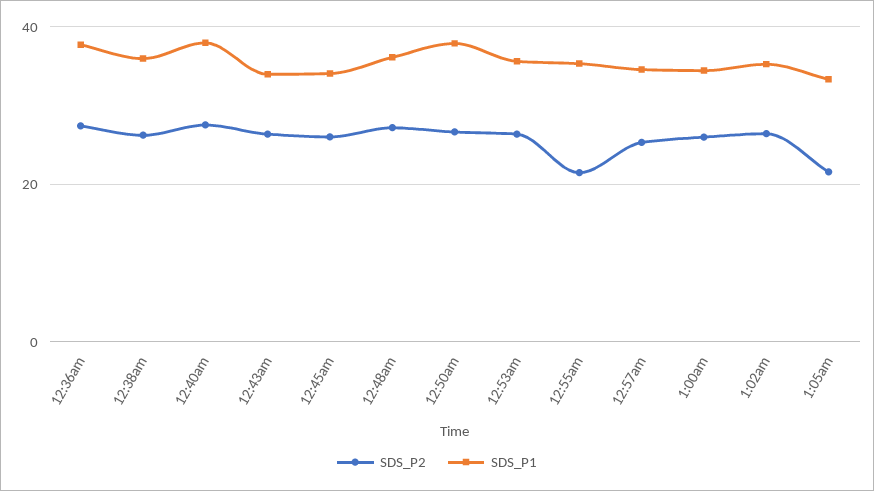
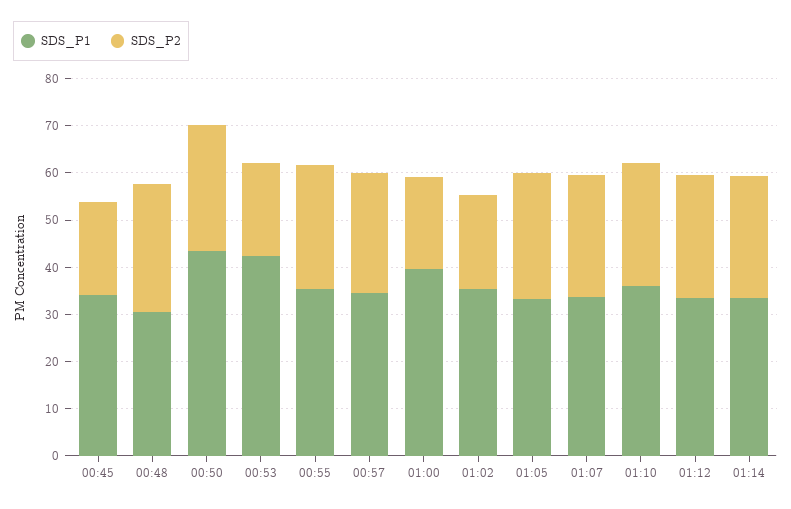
SDS_P2, 12:36am: 28 -> none
SDS_P1, 12:36am: 38 -> none
SDS_P2, 12:38am: 26 -> none
SDS_P1, 12:38am: 36 -> none
SDS_P2, 12:40am: 28 -> none
SDS_P1, 12:40am: 38 -> none
SDS_P2, 12:43am: 26 -> none
SDS_P1, 12:43am: 34 -> none
SDS_P2, 12:45am: 26 -> 20
SDS_P1, 12:48am: 36 -> 30
SDS_P1, 12:50am: 38 -> 44
SDS_P2, 12:53am: 26 -> 20
SDS_P1, 12:53am: 36 -> 42
SDS_P2, 12:55am: 22 -> 26
SDS_P2, 1:00am: 26 -> 20
SDS_P1, 1:00am: 34 -> 40
SDS_P2, 1:02am: 26 -> 20
SDS_P2, 1:05am: 22 -> 26
SDS_P1, 01:07: none -> 34
SDS_P2, 01:07: none -> 26
SDS_P1, 01:10: none -> 36
SDS_P2, 01:10: none -> 26
SDS_P1, 01:12: none -> 34
SDS_P2, 01:12: none -> 26
SDS_P1, 01:14: none -> 34
SDS_P2, 01:14: none -> 26

